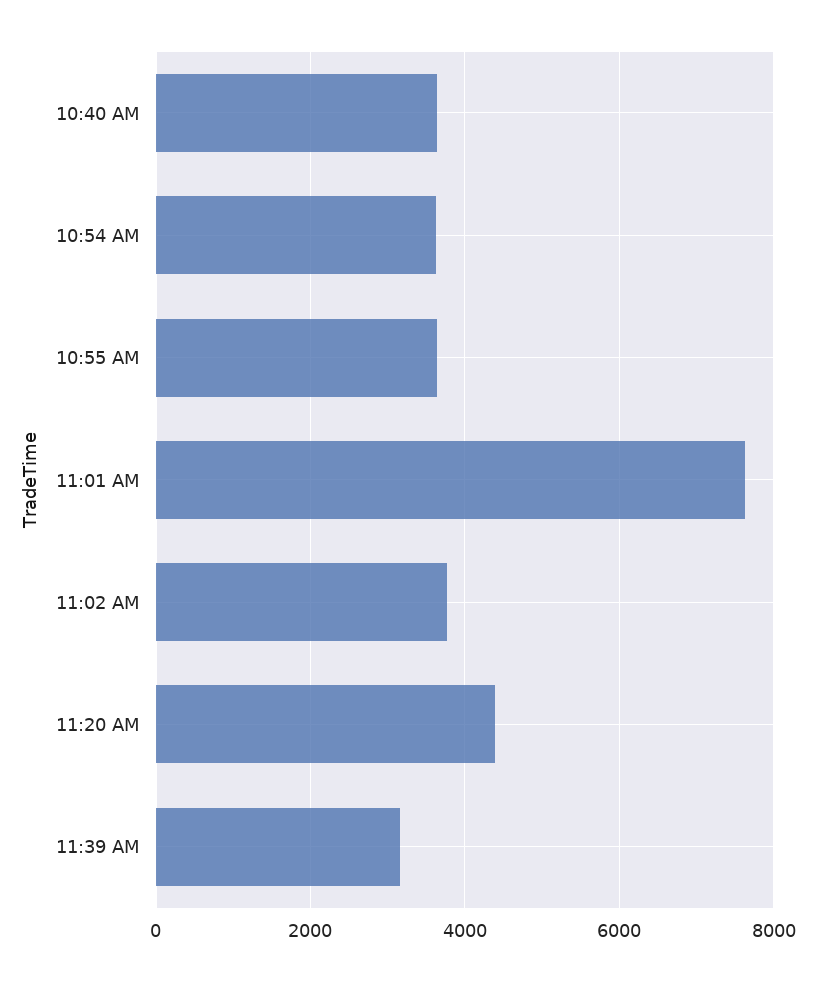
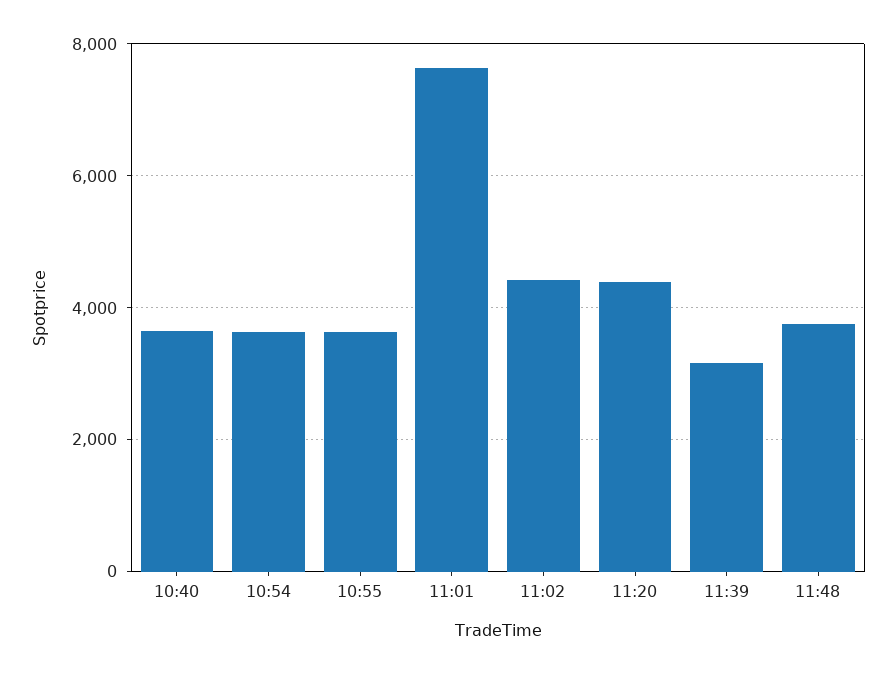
11:02 AM: 3800 -> 4400
11:48: none -> 3800

